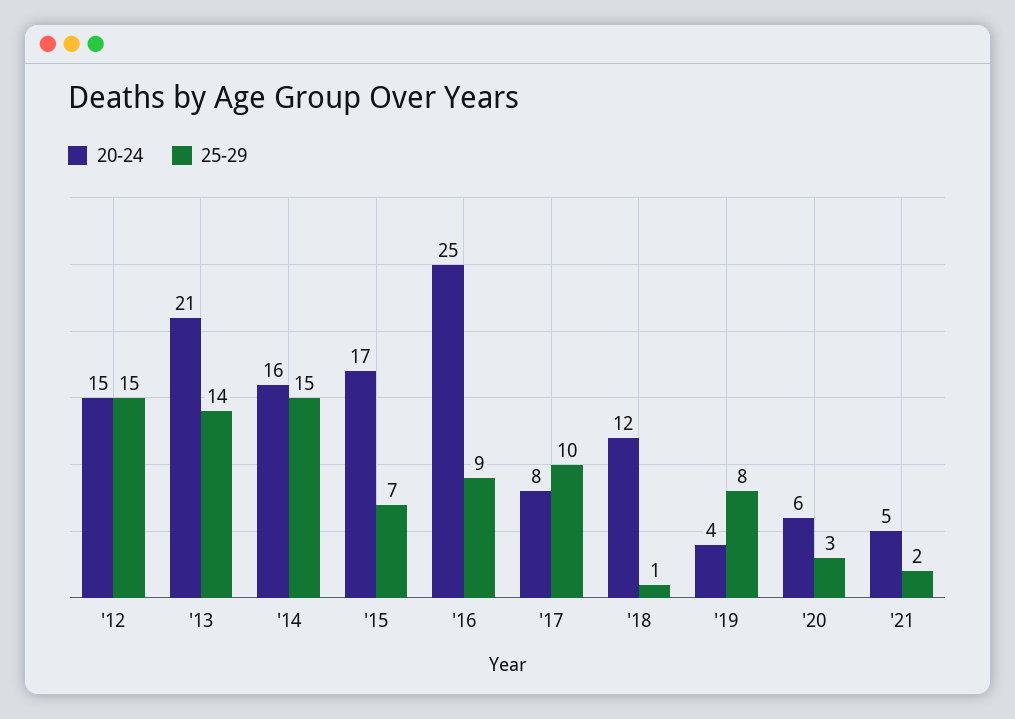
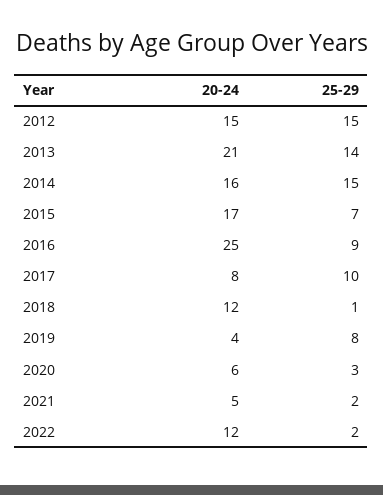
20-24, 2022: none -> 12
25-29, 2022: none -> 2

